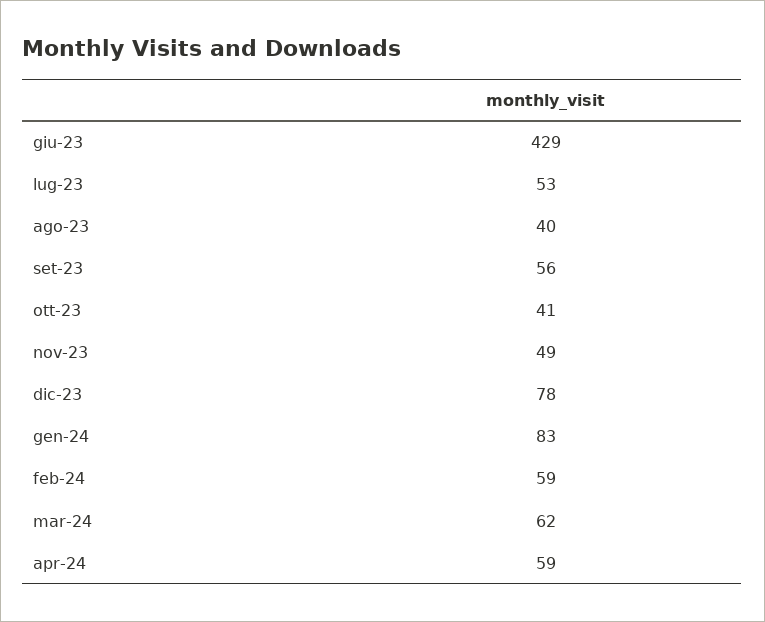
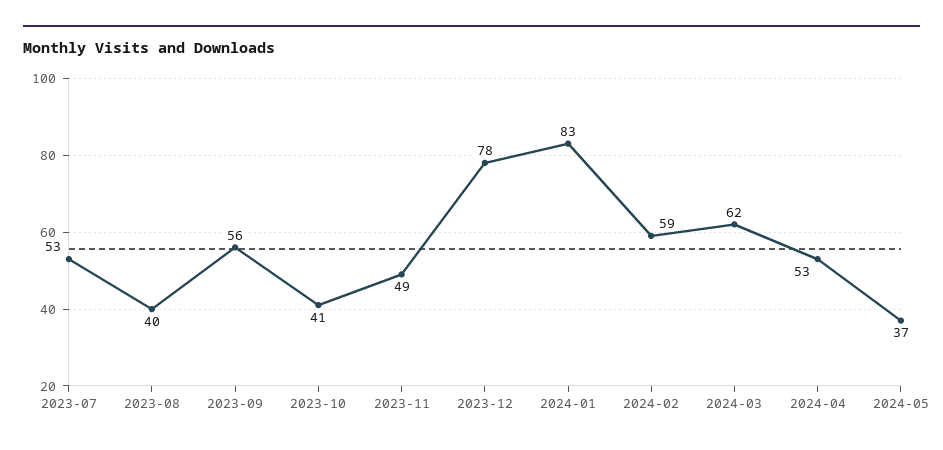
giu-23: 429 -> none
apr-24: 59 -> 53
2024-05: none -> 37

